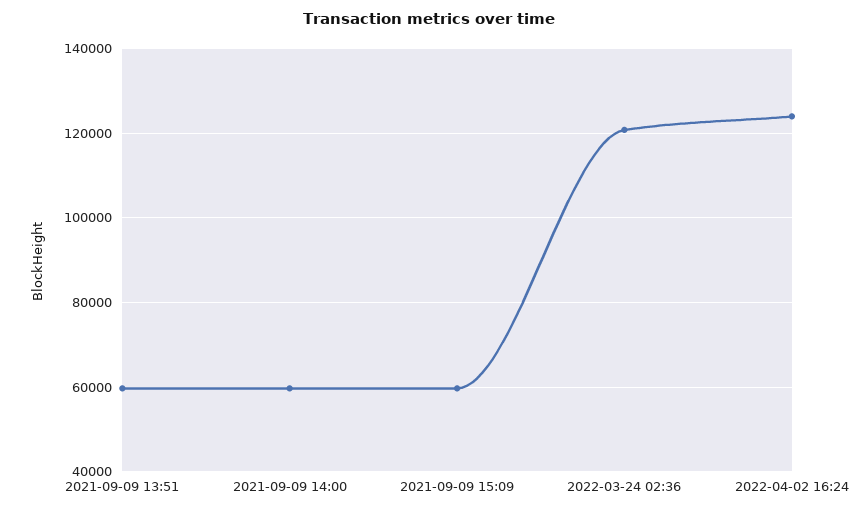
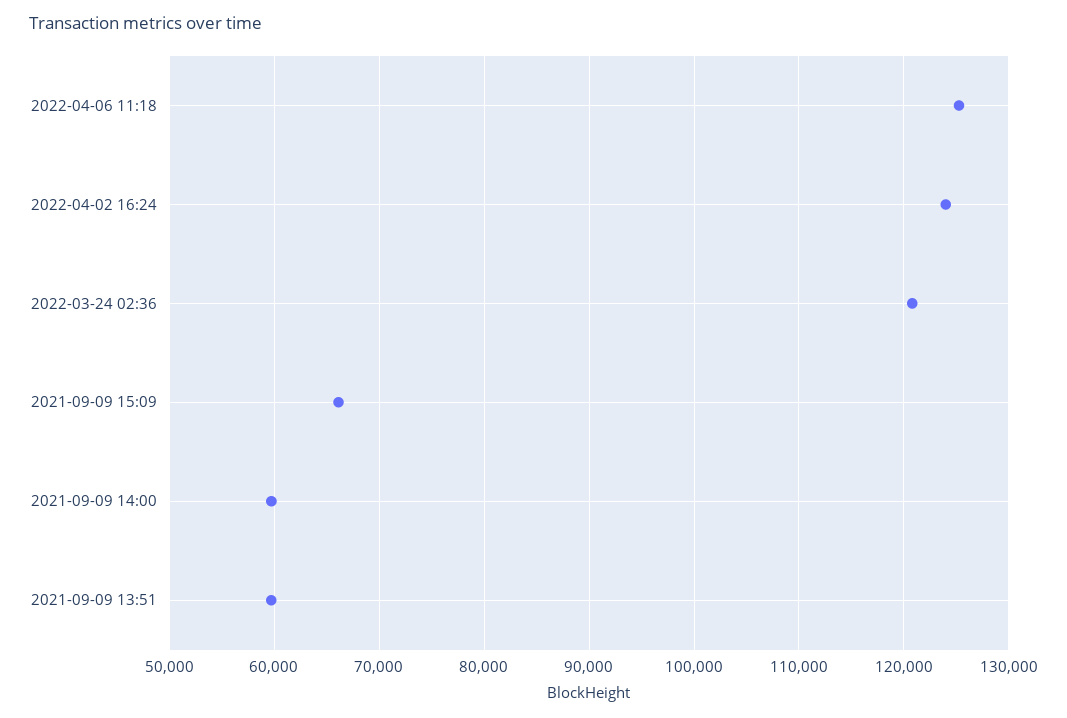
2021-09-09 15:09: 60000 -> 66000
2022-04-06 11:18: none -> 125000

